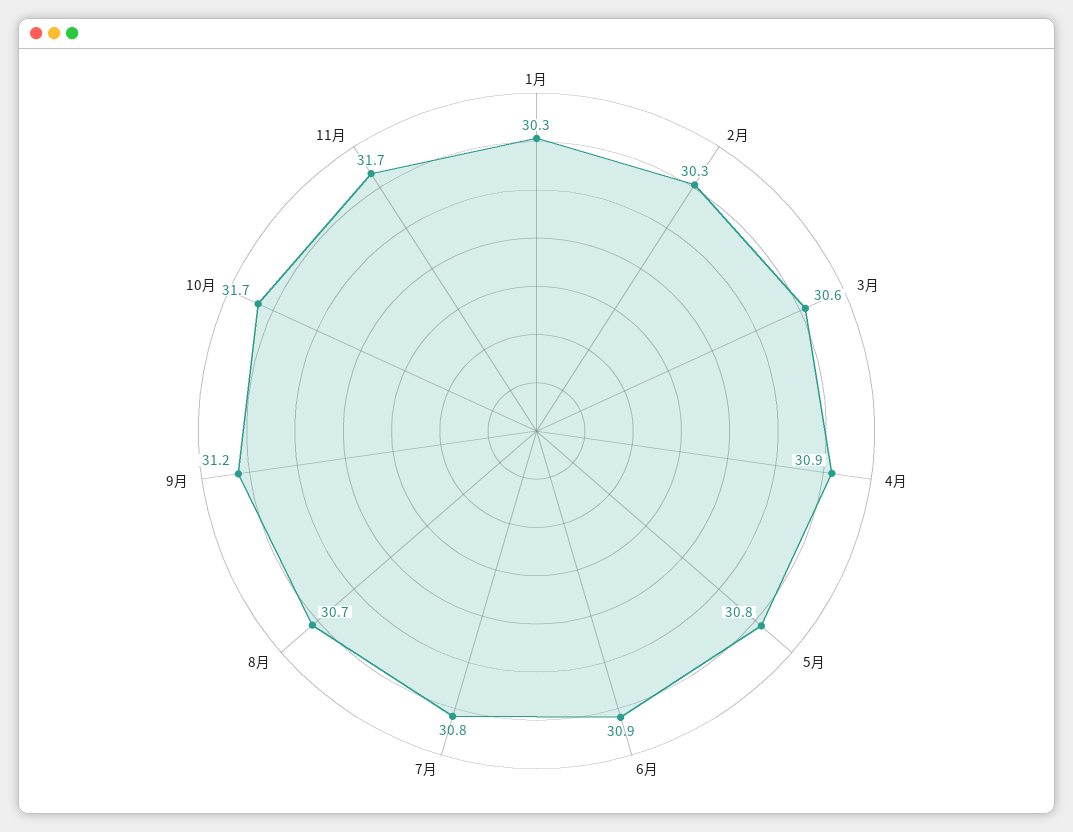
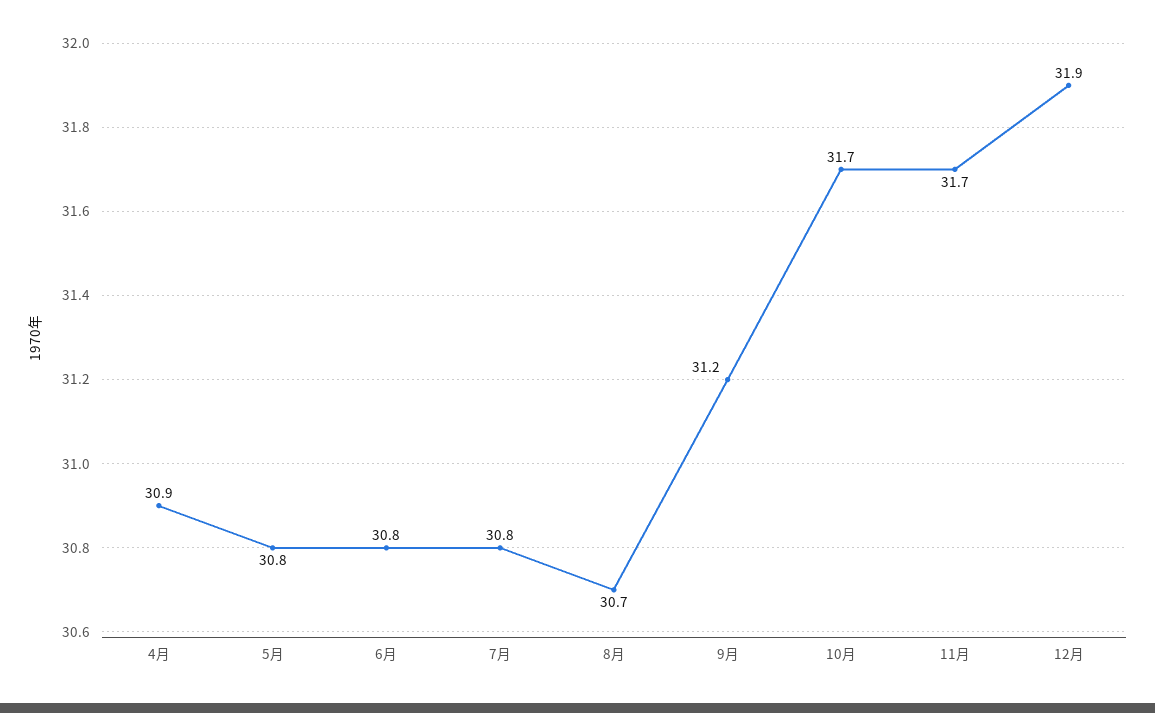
1月: 30.3 -> none
2月: 30.3 -> none
3月: 30.6 -> none
6月: 30.9 -> 30.8
12月: none -> 31.9

